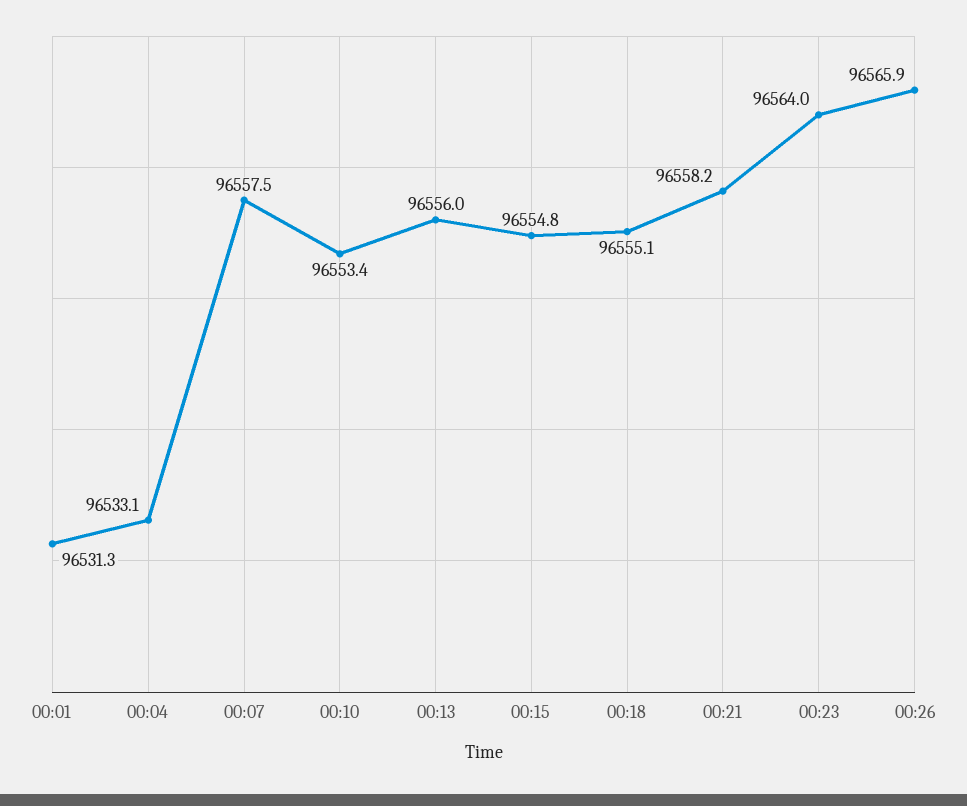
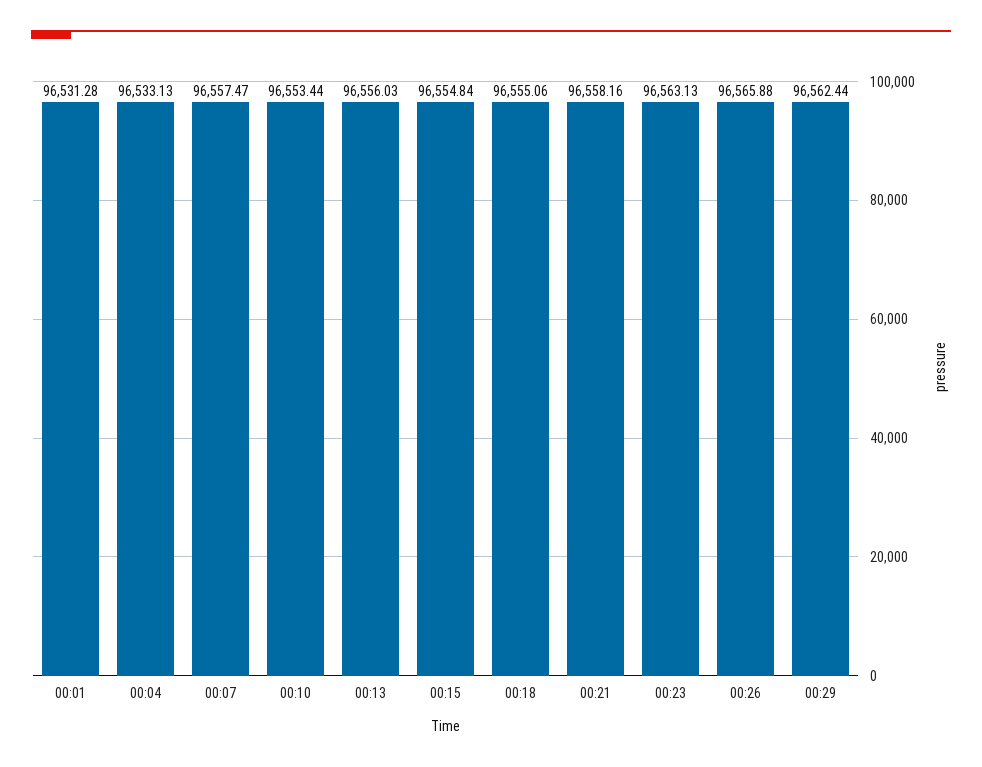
00:23: 96564 -> 96563.13
00:29: none -> 96562.44

